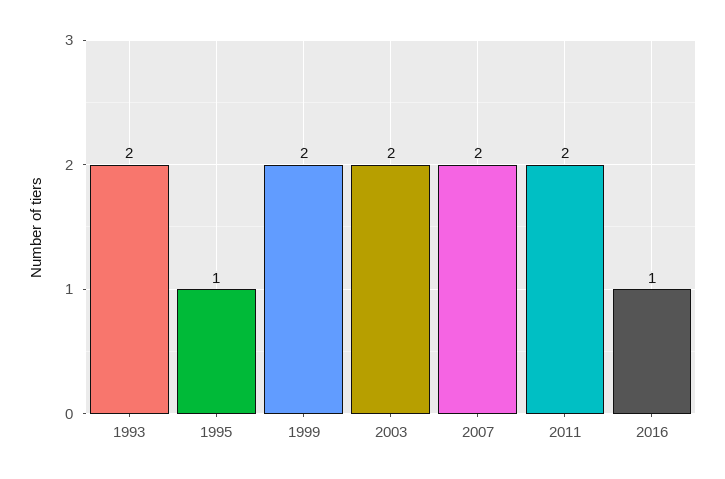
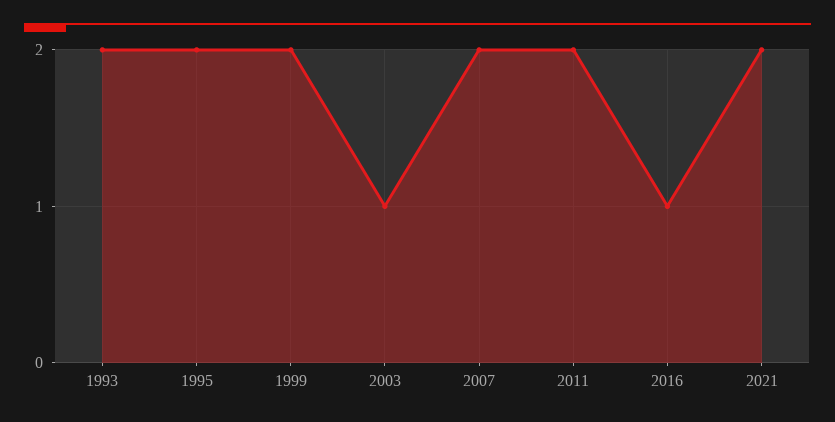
1995: 1 -> 2
2003: 2 -> 1
2021: none -> 2

